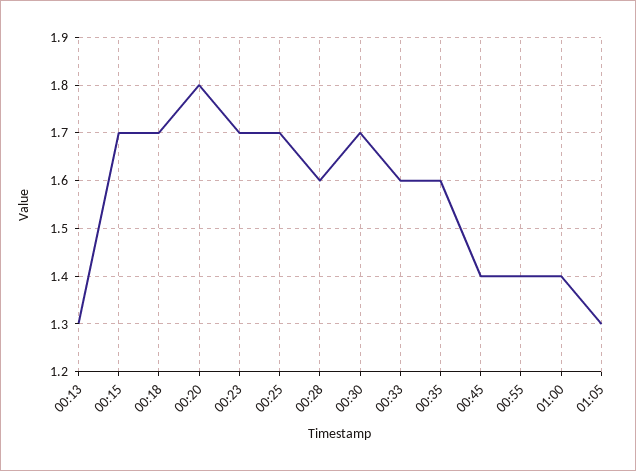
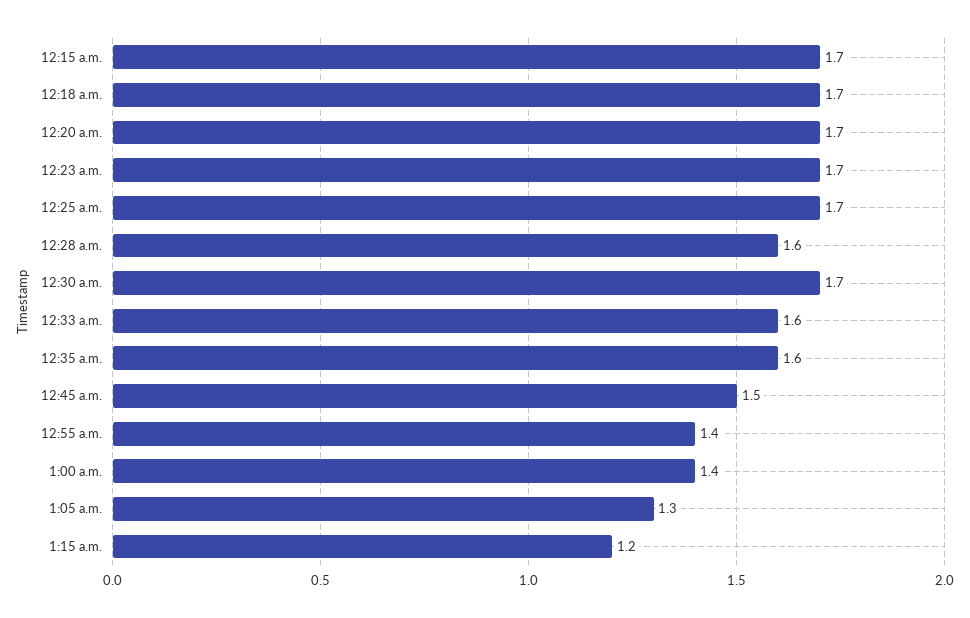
00:13: 1.3 -> none
00:20: 1.8 -> 1.7
00:45: 1.4 -> 1.5
1:15 a.m.: none -> 1.2

